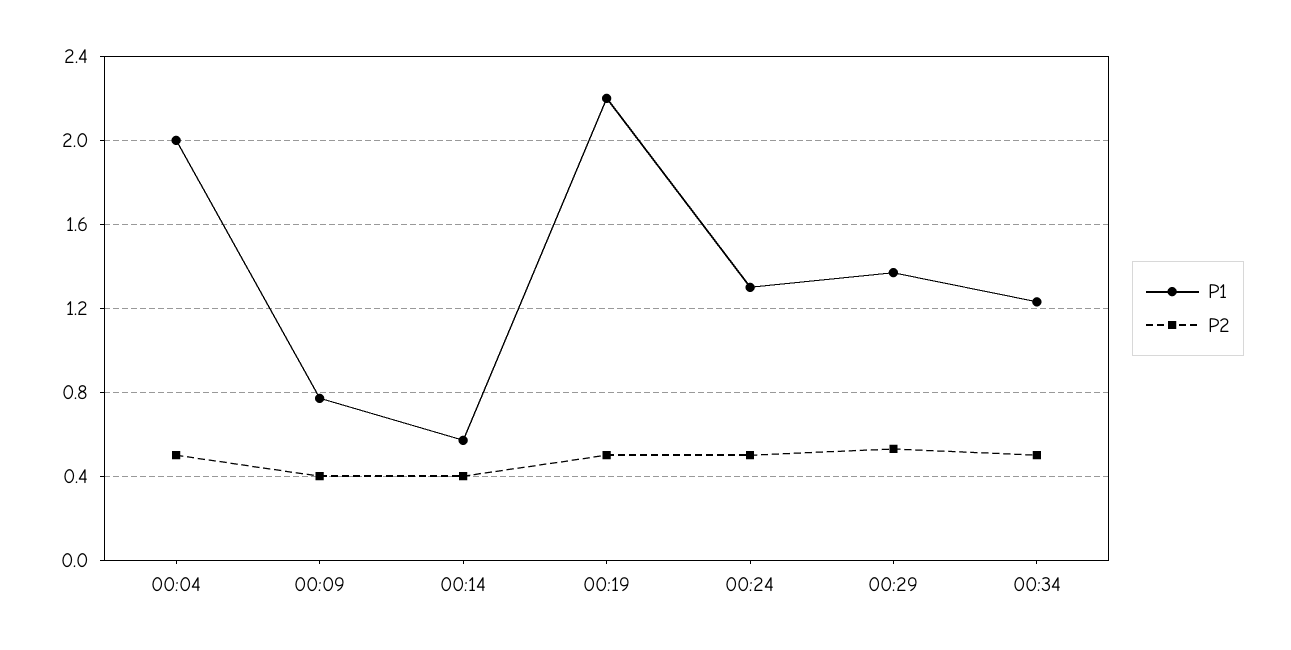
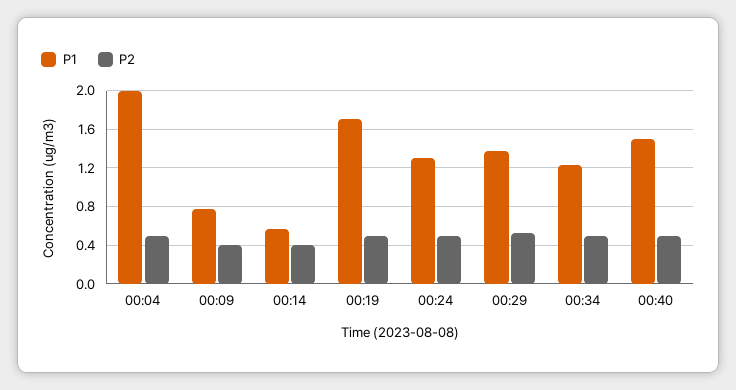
P1, 00:19: 2.2 -> 1.7
P1, 00:40: none -> 1.5
P2, 00:40: none -> 0.5

